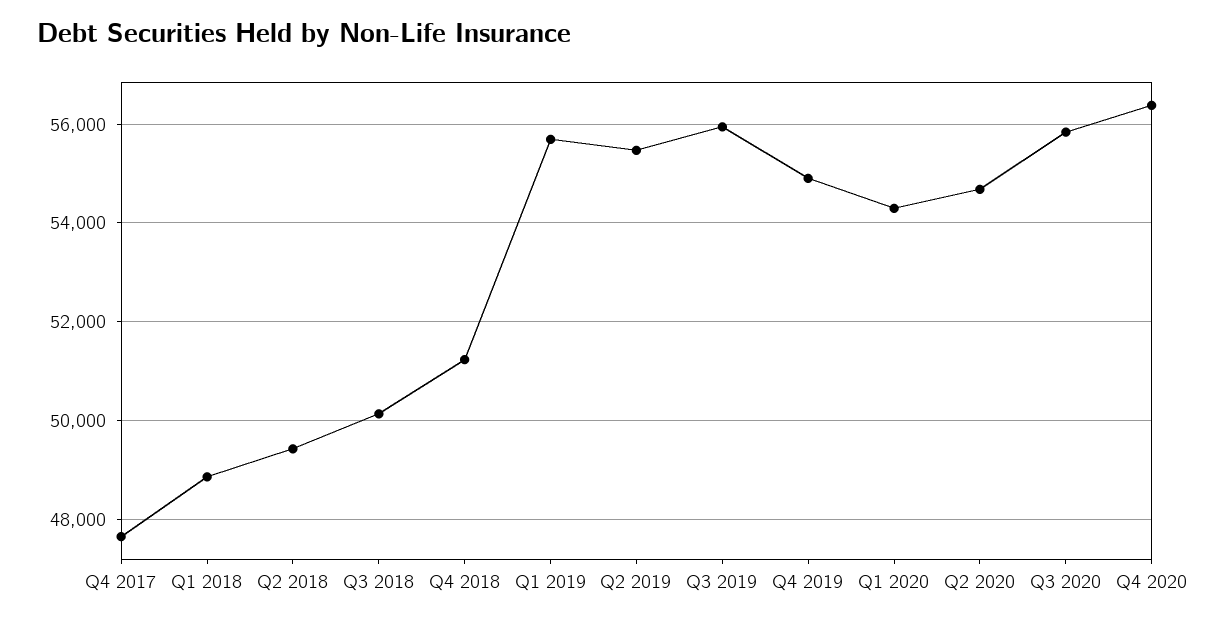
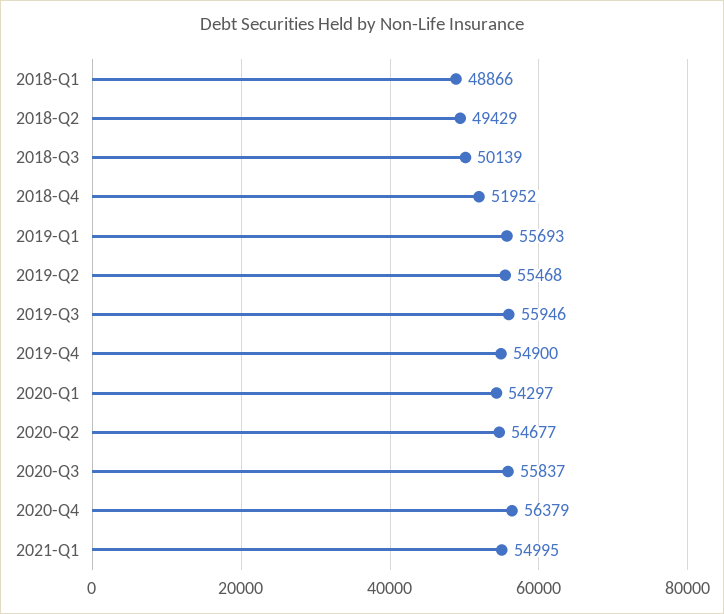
Q4 2017: 47600 -> none
Q4 2018: 51200 -> 51952
2021-Q1: none -> 54995

